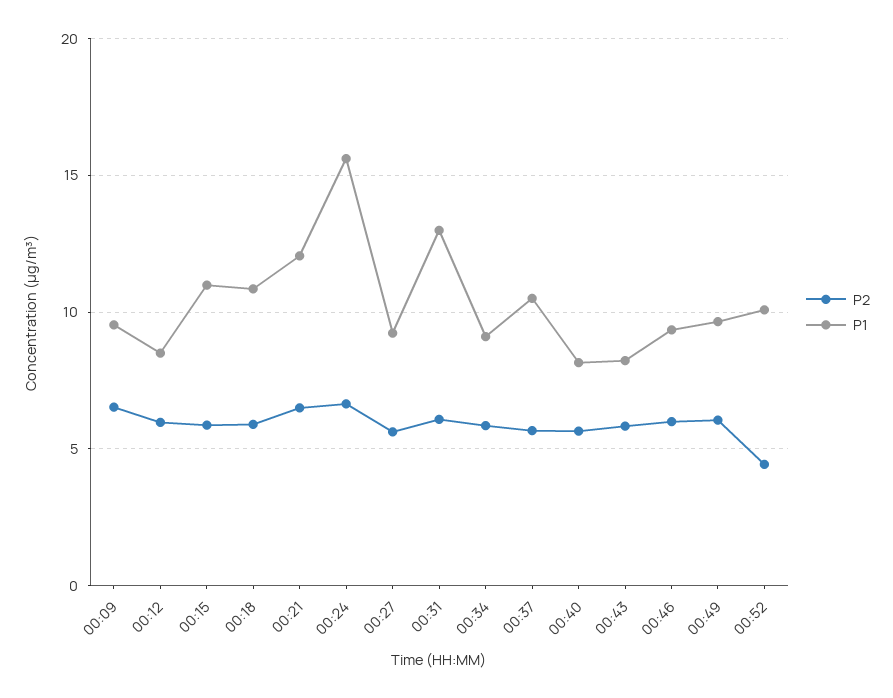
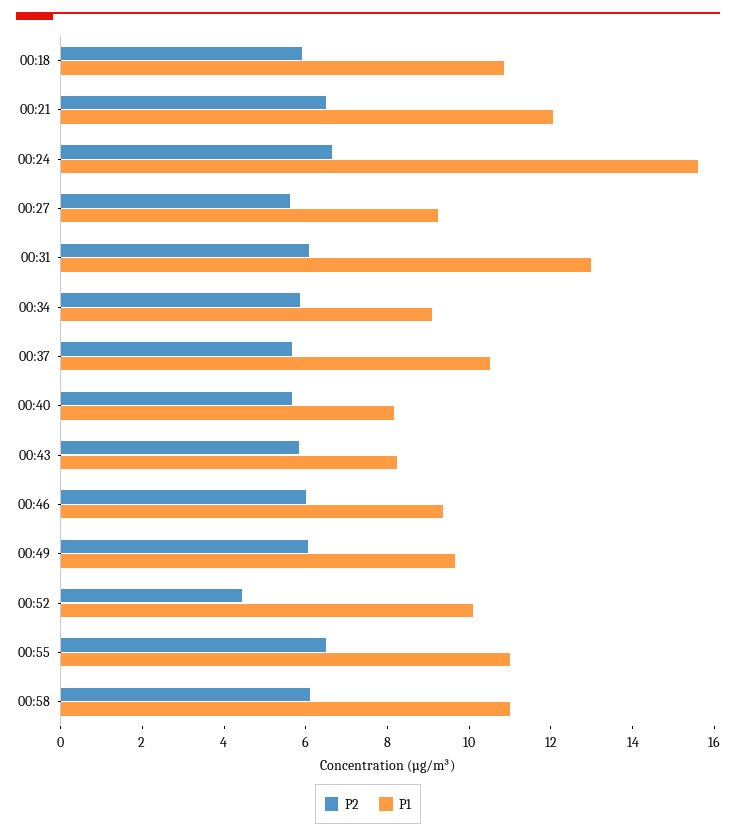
P2, 00:09: 6.5 -> none
P1, 00:09: 9.5 -> none
P2, 00:12: 6 -> none
P1, 00:12: 8.5 -> none
P2, 00:15: 6 -> none
P1, 00:15: 11 -> none
P2, 00:55: none -> 6.5
P1, 00:55: none -> 11
P2, 00:58: none -> 6
P1, 00:58: none -> 11

